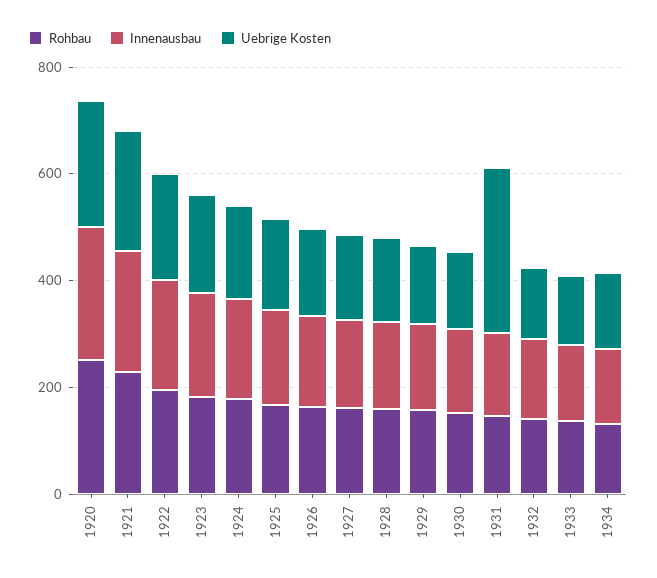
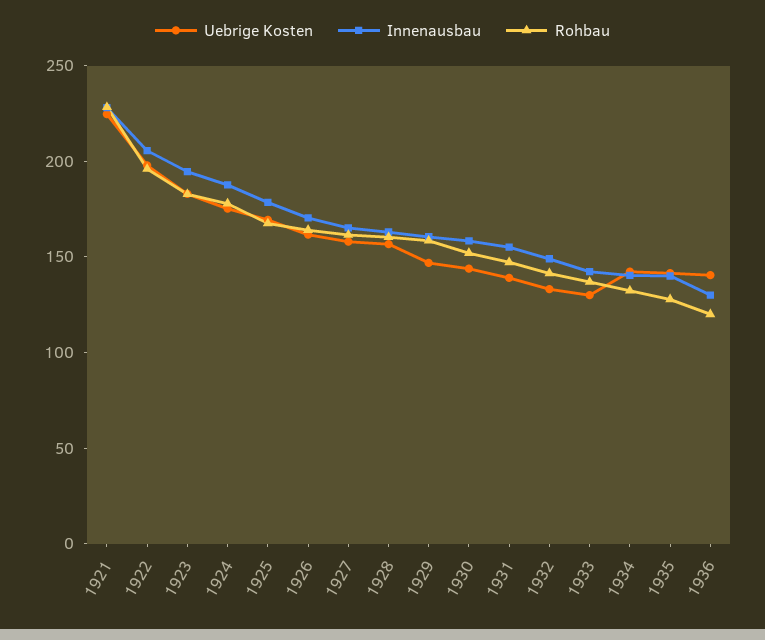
Rohbau, 1920: 250 -> none
Innenausbau, 1920: 250 -> none
Uebrige Kosten, 1920: 250 -> none
Uebrige Kosten, 1931: 300 -> 140
Uebrige Kosten, 1935: none -> 140
Innenausbau, 1935: none -> 140
Rohbau, 1935: none -> 130
Uebrige Kosten, 1936: none -> 140
Innenausbau, 1936: none -> 130
Rohbau, 1936: none -> 120

